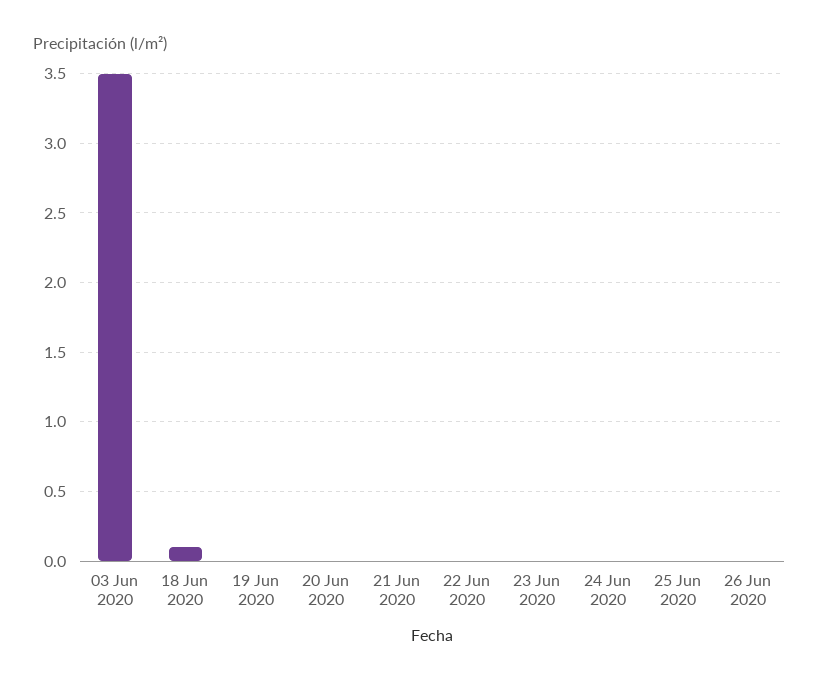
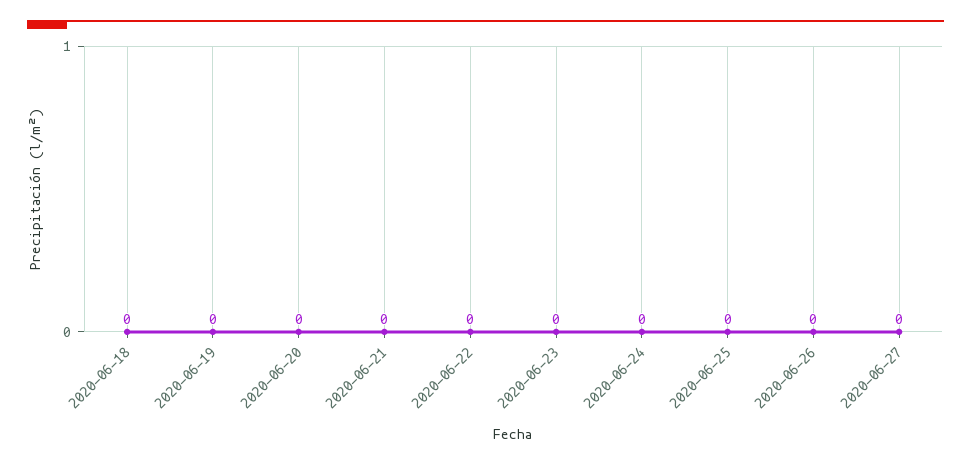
03 Jun 2020: 3.5 -> none
18 Jun 2020: 0.1 -> 0
2020-06-27: none -> 0

